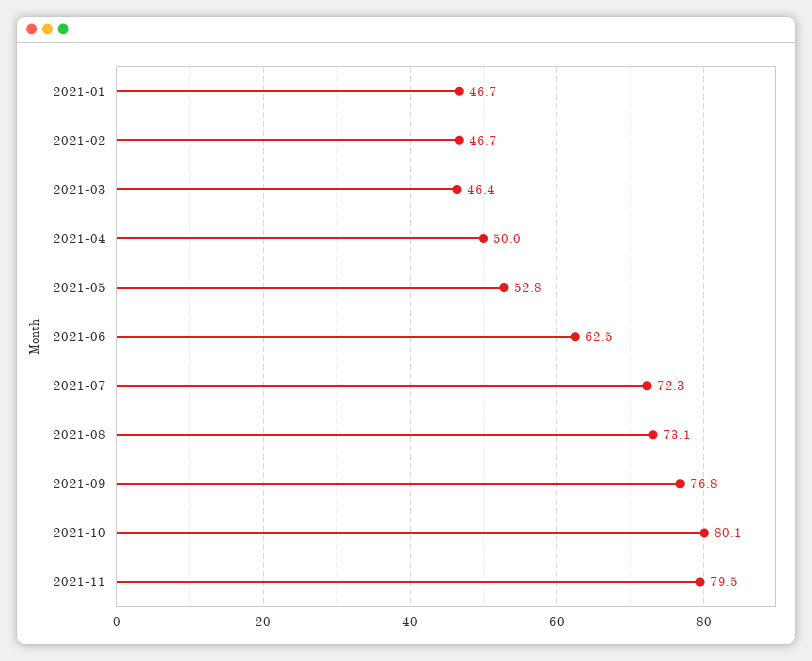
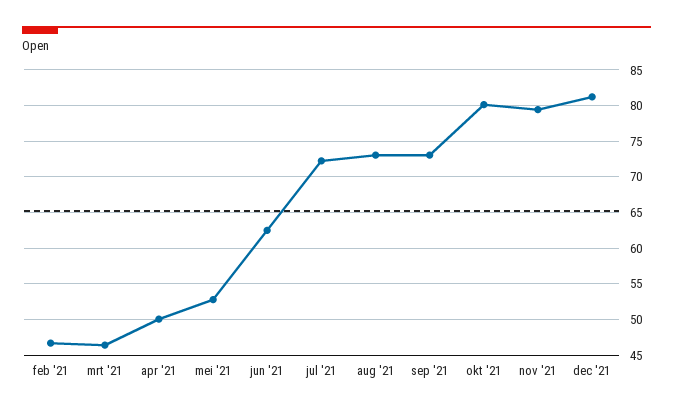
2021-01: 46.7 -> none
2021-09: 76.8 -> 73
dec '21: none -> 81

